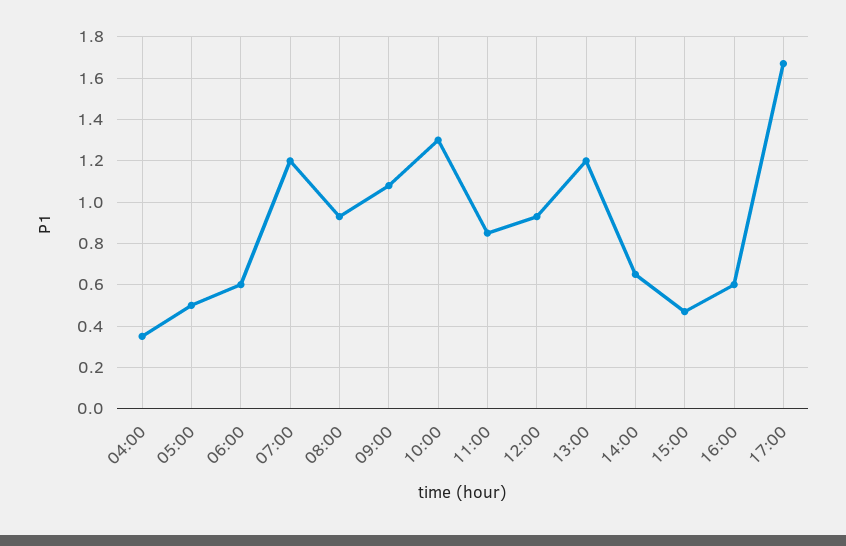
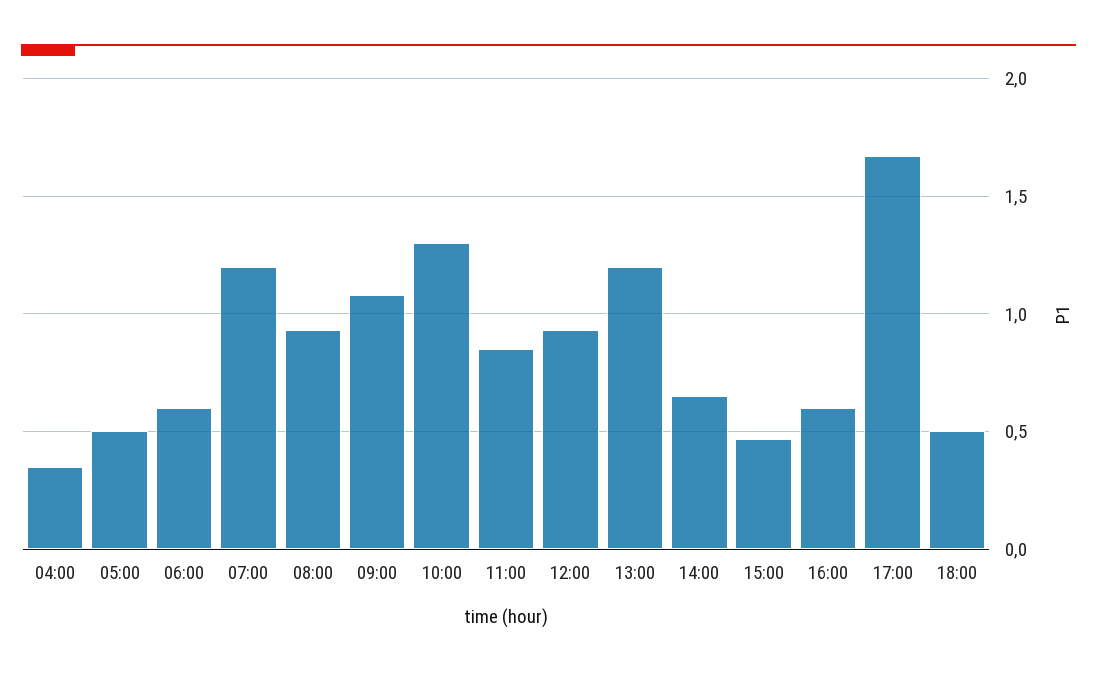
18:00: none -> 0.5

